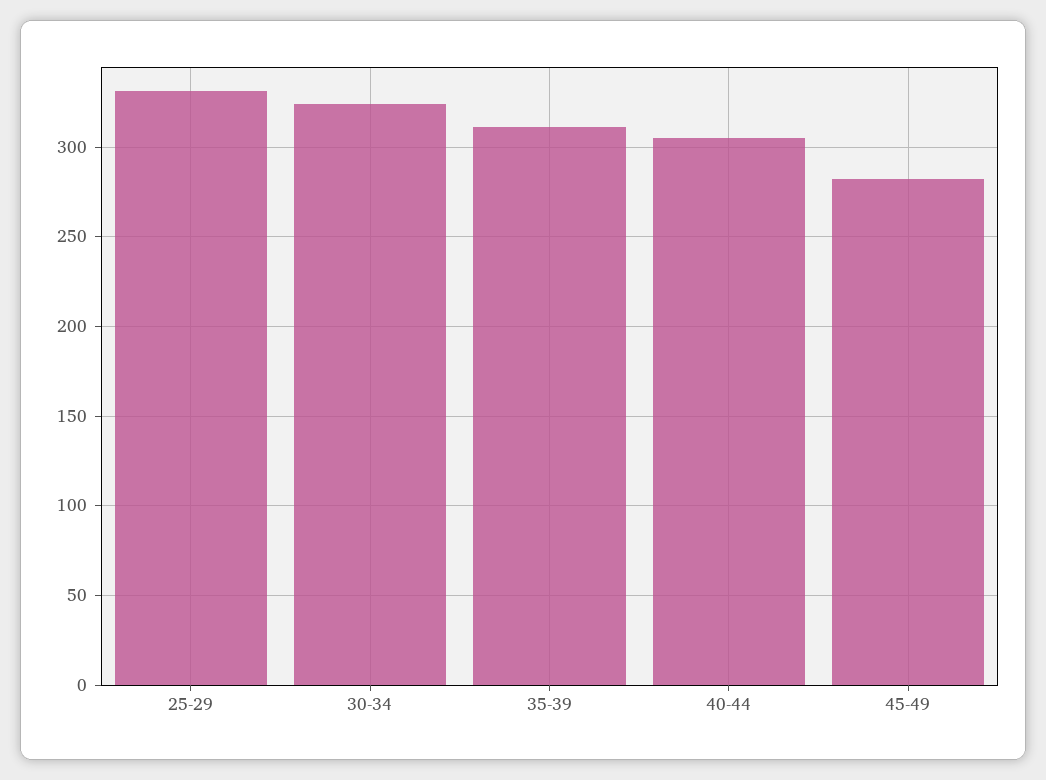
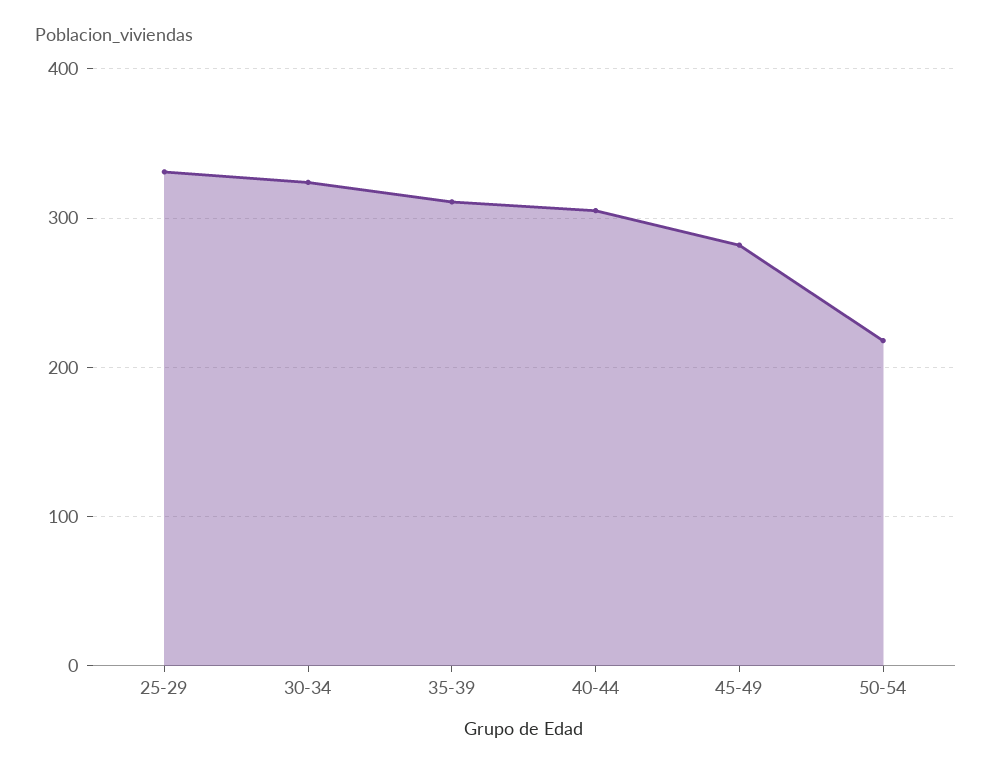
50-54: none -> 220

